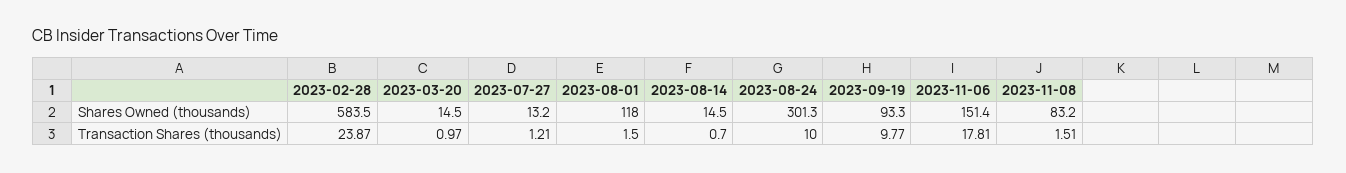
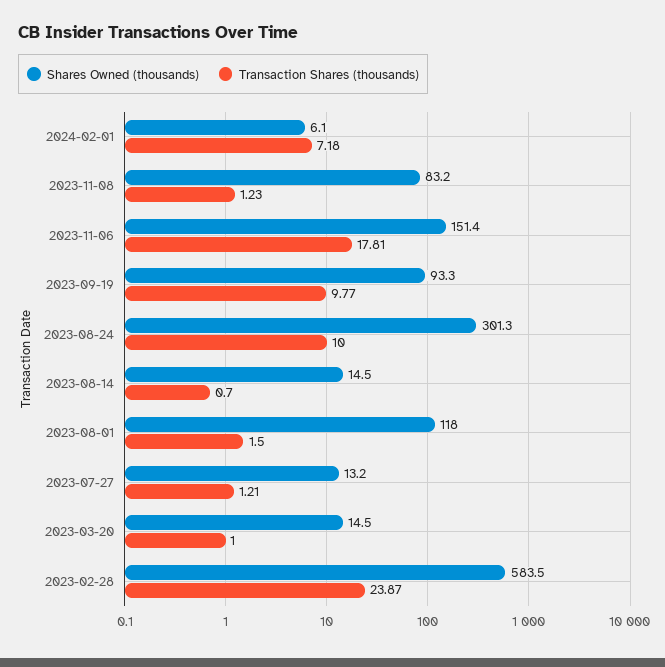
Transaction Shares (thousands), 2023-03-20: 0.97 -> 1
Transaction Shares (thousands), 2023-11-08: 1.51 -> 1.23
Shares Owned (thousands), 2024-02-01: none -> 6.1
Transaction Shares (thousands), 2024-02-01: none -> 7.18

